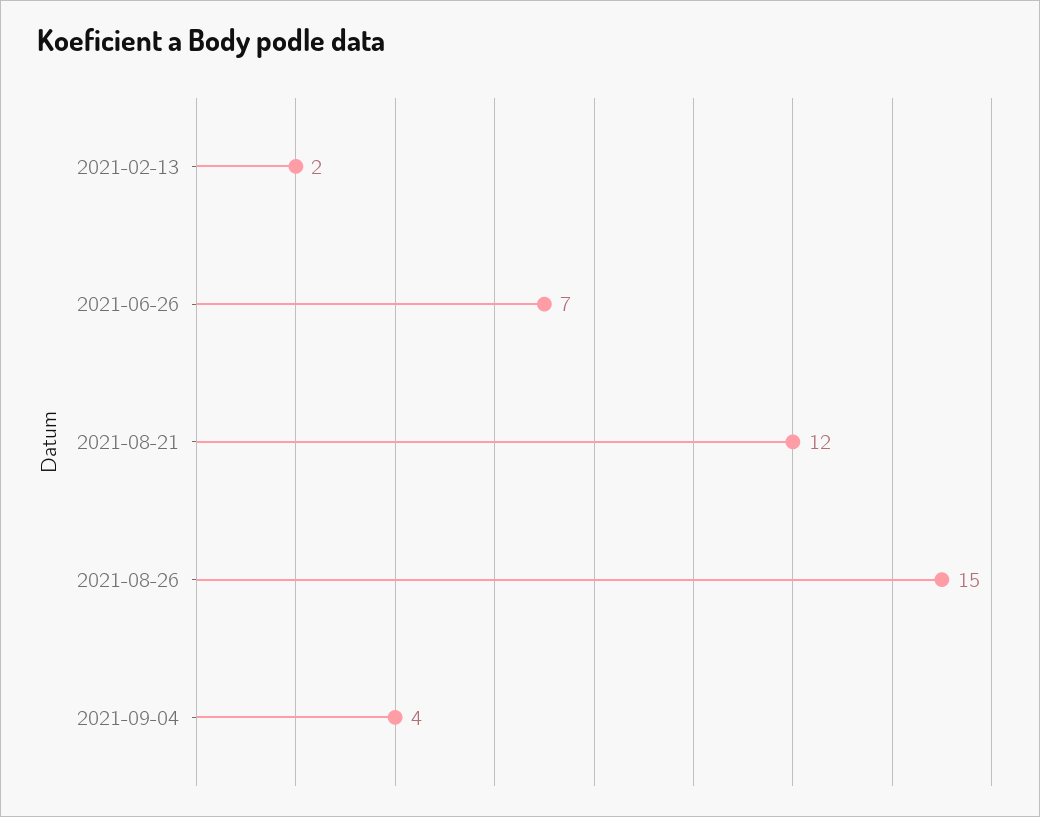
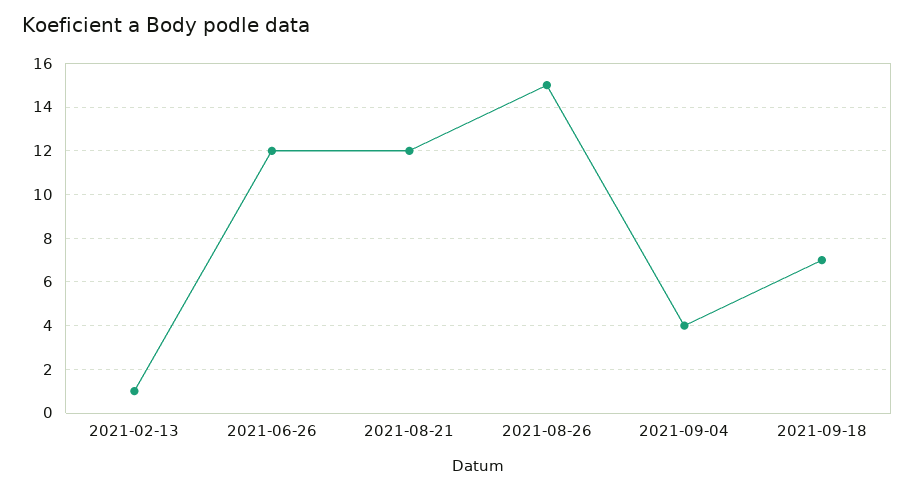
2021-02-13: 2 -> 1
2021-06-26: 7 -> 12
2021-09-18: none -> 7

